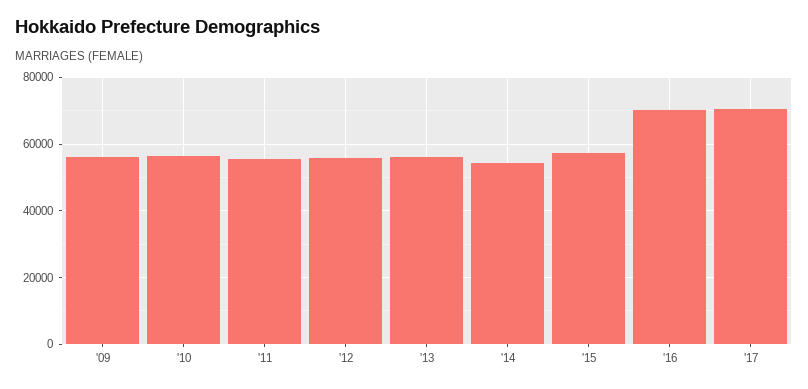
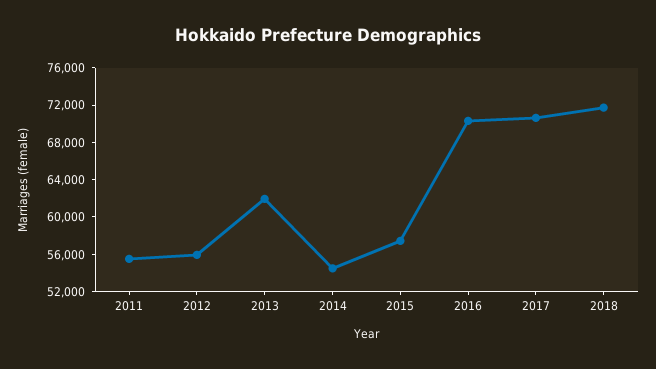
'09: 56000 -> none
'10: 56000 -> none
'13: 56000 -> 62000
2018: none -> 72000

